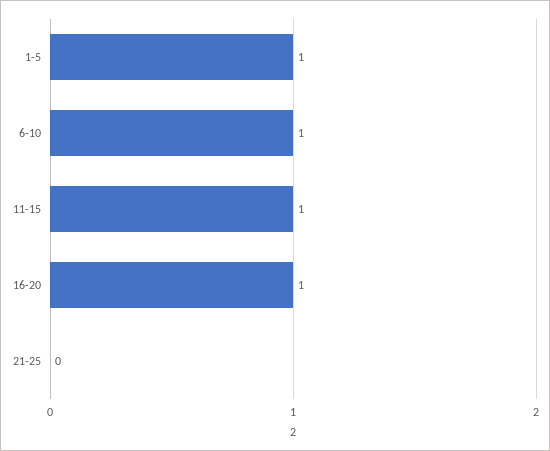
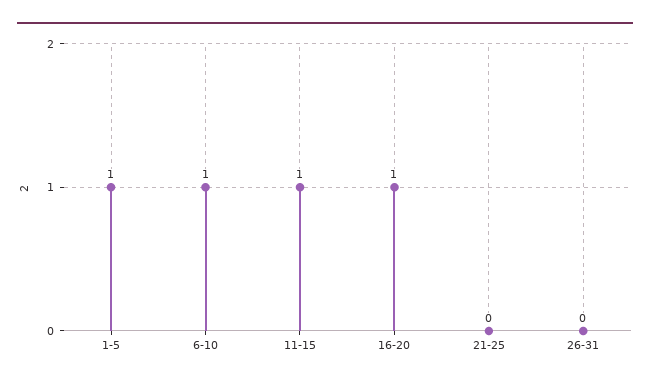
26-31: none -> 0

